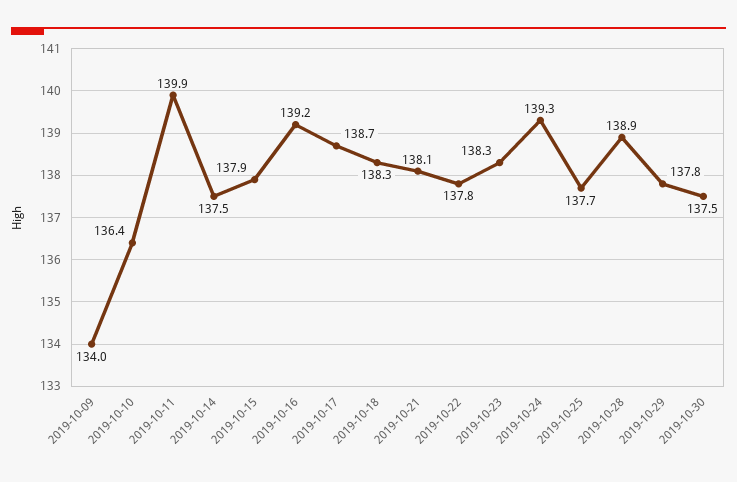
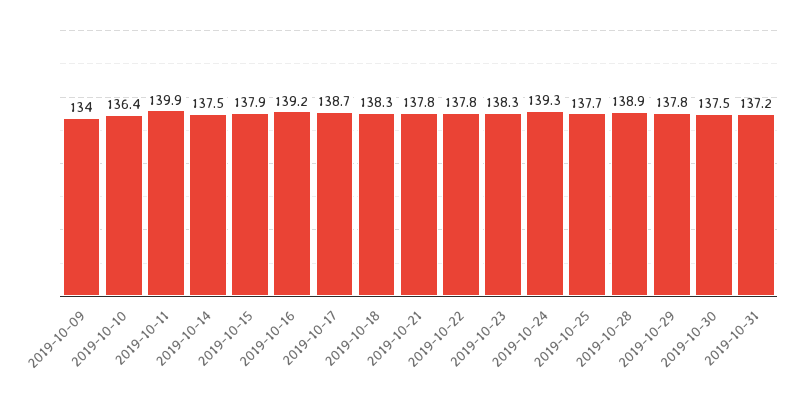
2019-10-21: 138.1 -> 137.8
2019-10-31: none -> 137.2

